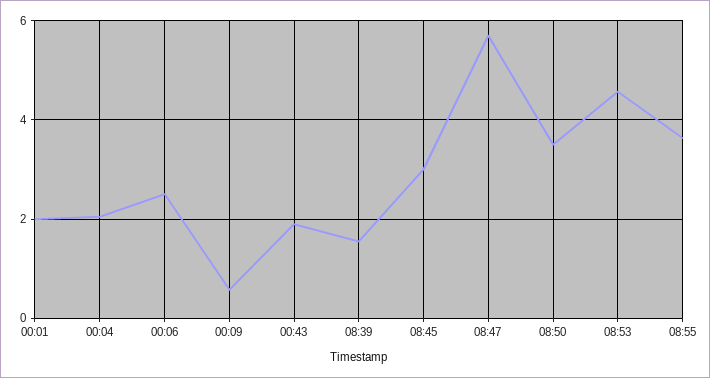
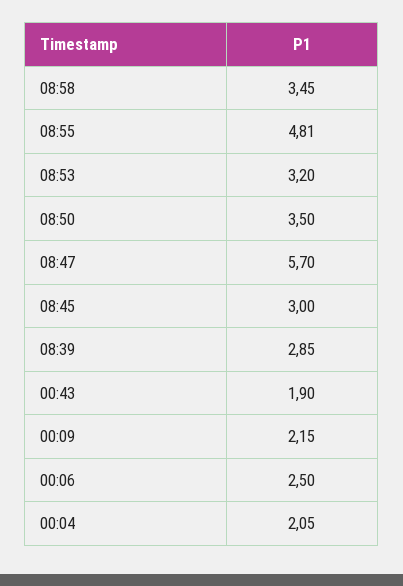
00:01: 2 -> none
00:09: 0.6 -> 2.15
08:39: 1.6 -> 2.85
08:53: 4.6 -> 3.2
08:55: 3.6 -> 4.81
08:58: none -> 3.45

